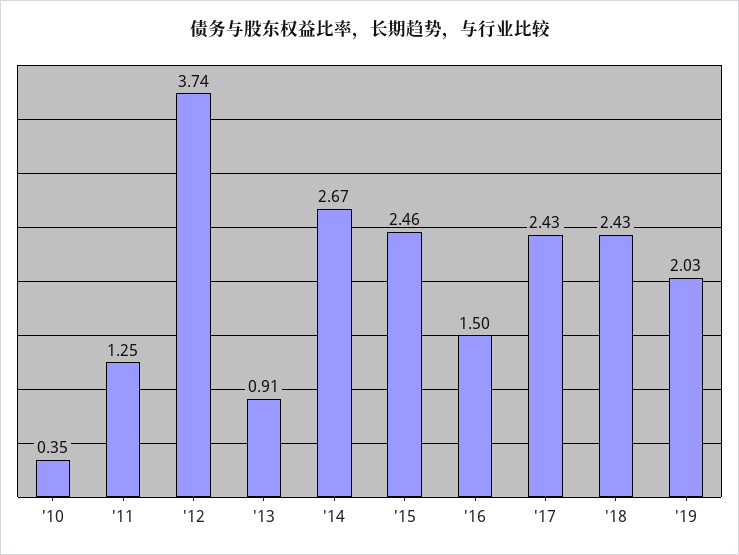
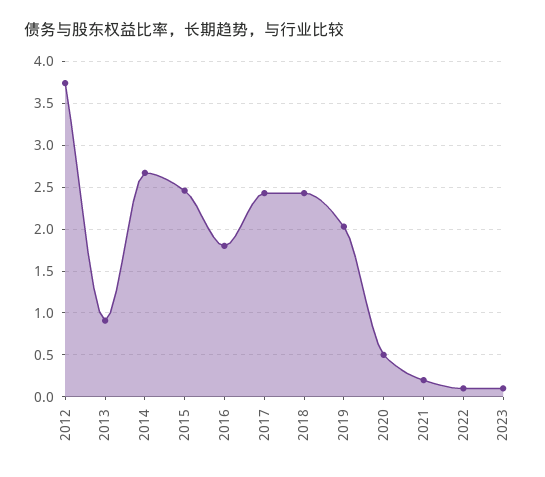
'10: 0.35 -> none
'11: 1.25 -> none
'16: 1.5 -> 1.8
2020: none -> 0.5
2021: none -> 0.2
2022: none -> 0.1
2023: none -> 0.1

